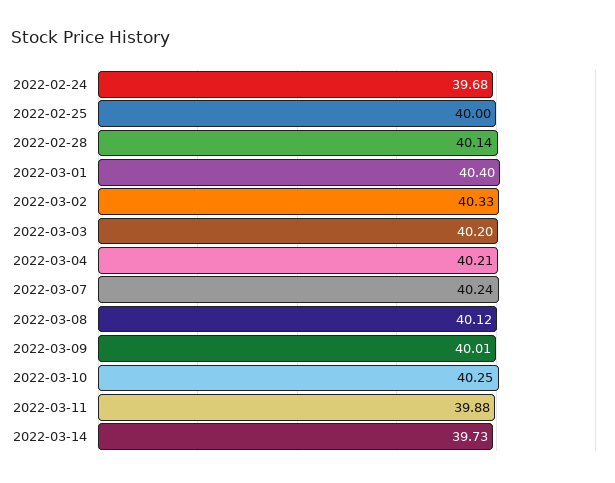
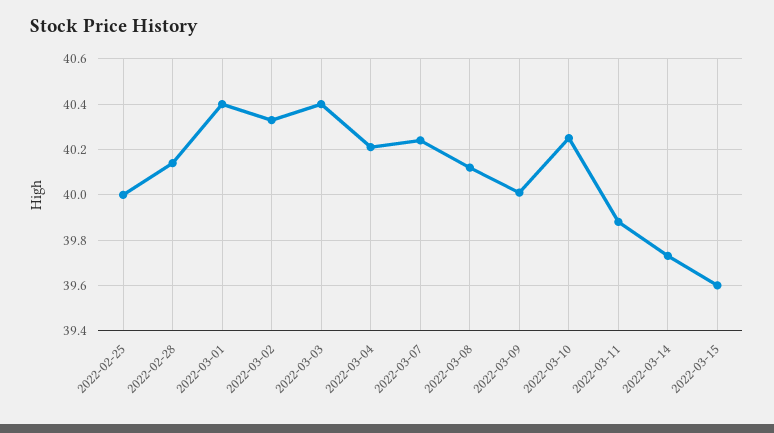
2022-02-24: 39.68 -> none
2022-03-03: 40.2 -> 40.4
2022-03-15: none -> 39.6

